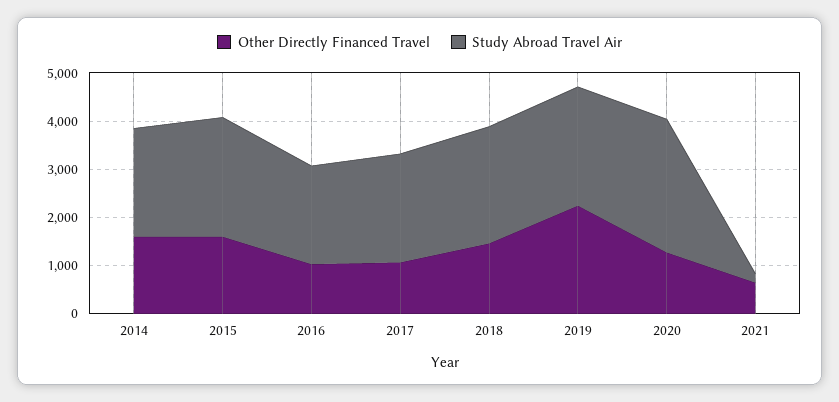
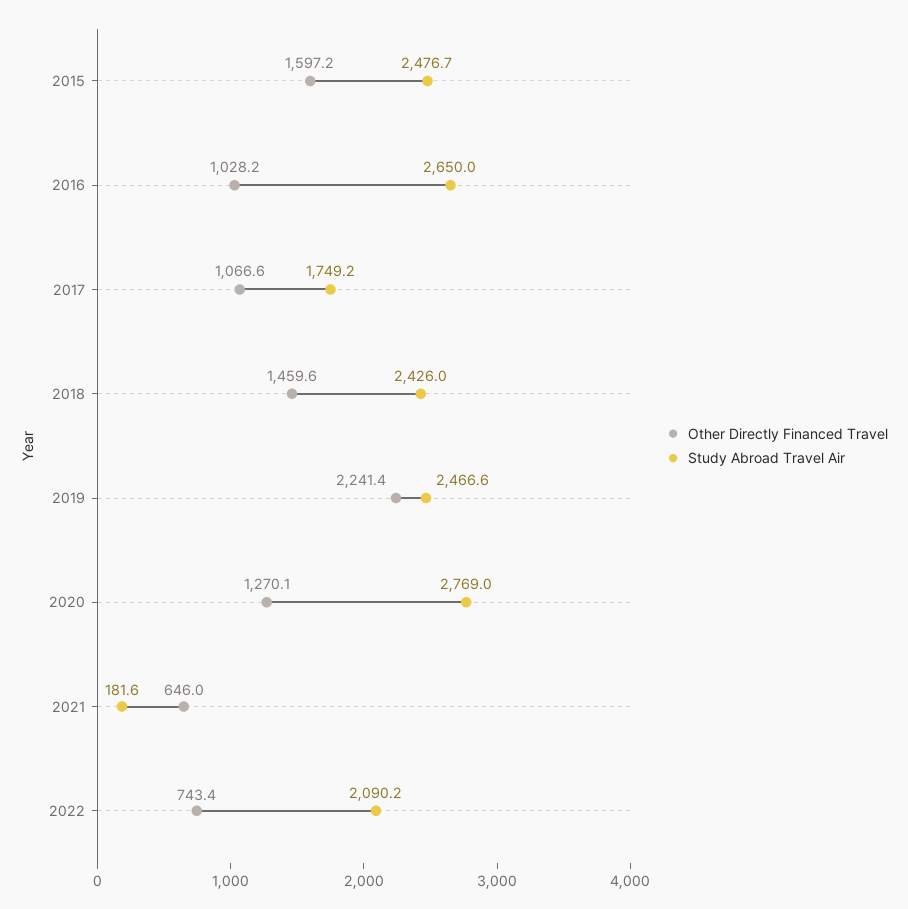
Other Directly Financed Travel, 2014: 1600 -> none
Study Abroad Travel Air, 2014: 2200 -> none
Study Abroad Travel Air, 2016: 2000 -> 2650
Study Abroad Travel Air, 2017: 2200 -> 1749.2
Other Directly Financed Travel, 2022: none -> 743.4
Study Abroad Travel Air, 2022: none -> 2090.2

